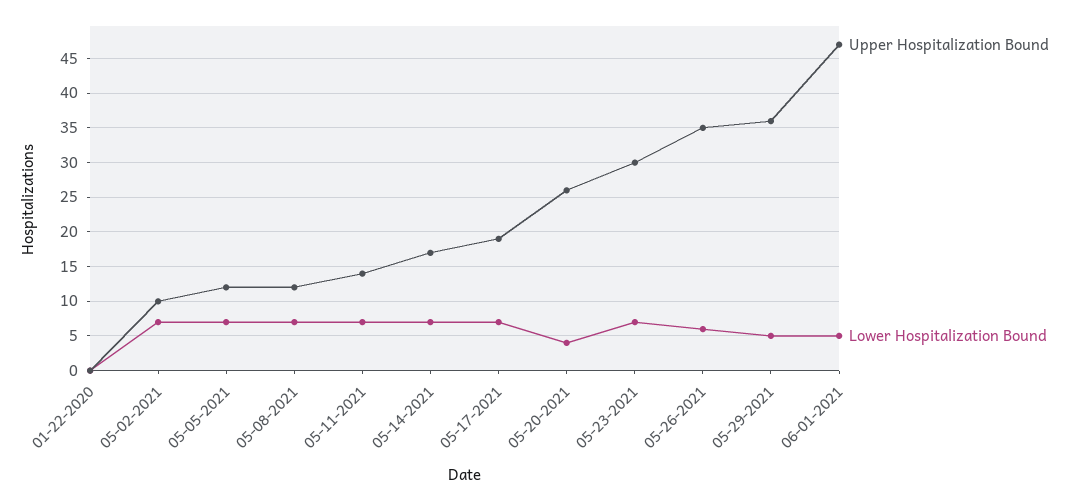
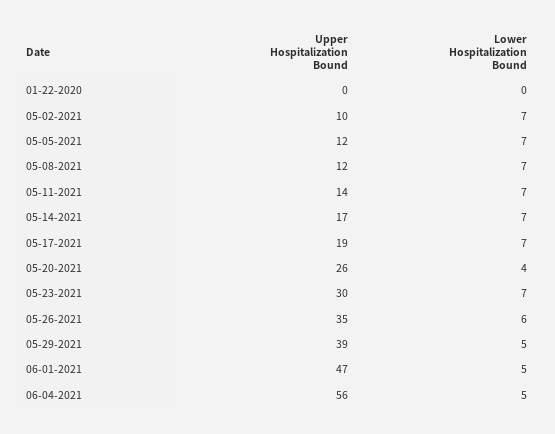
Upper Hospitalization Bound, 05-29-2021: 36 -> 39
Upper Hospitalization Bound, 06-04-2021: none -> 56
Lower Hospitalization Bound, 06-04-2021: none -> 5

